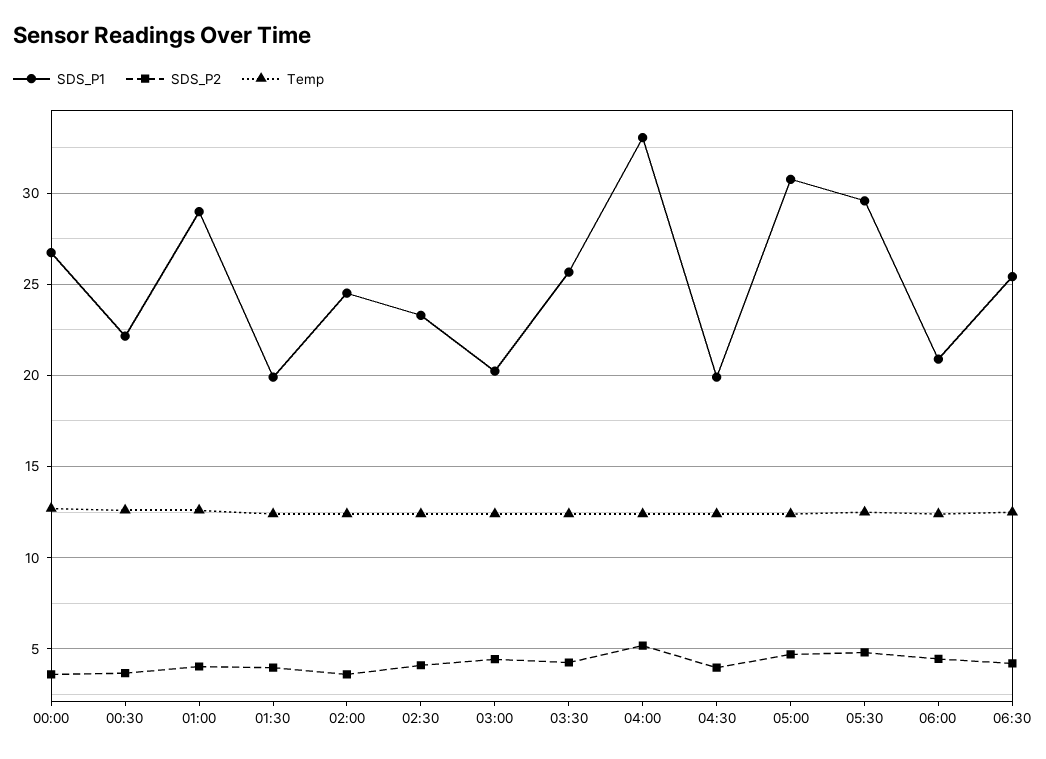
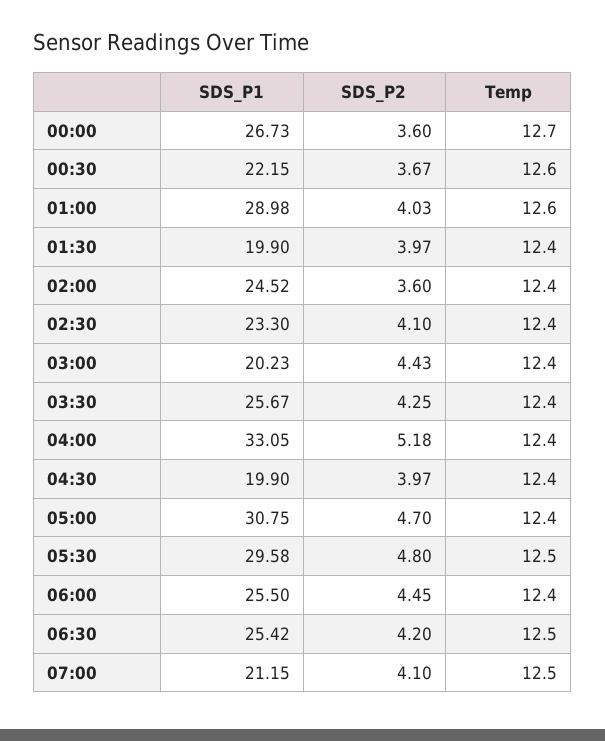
SDS_P1, 06:00: 21 -> 25.5
SDS_P1, 07:00: none -> 21.15
SDS_P2, 07:00: none -> 4.1
Temp, 07:00: none -> 12.5

